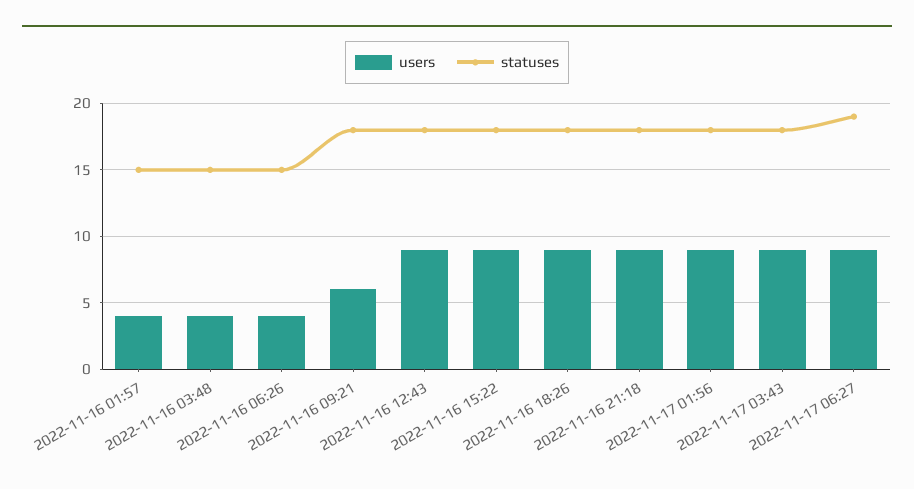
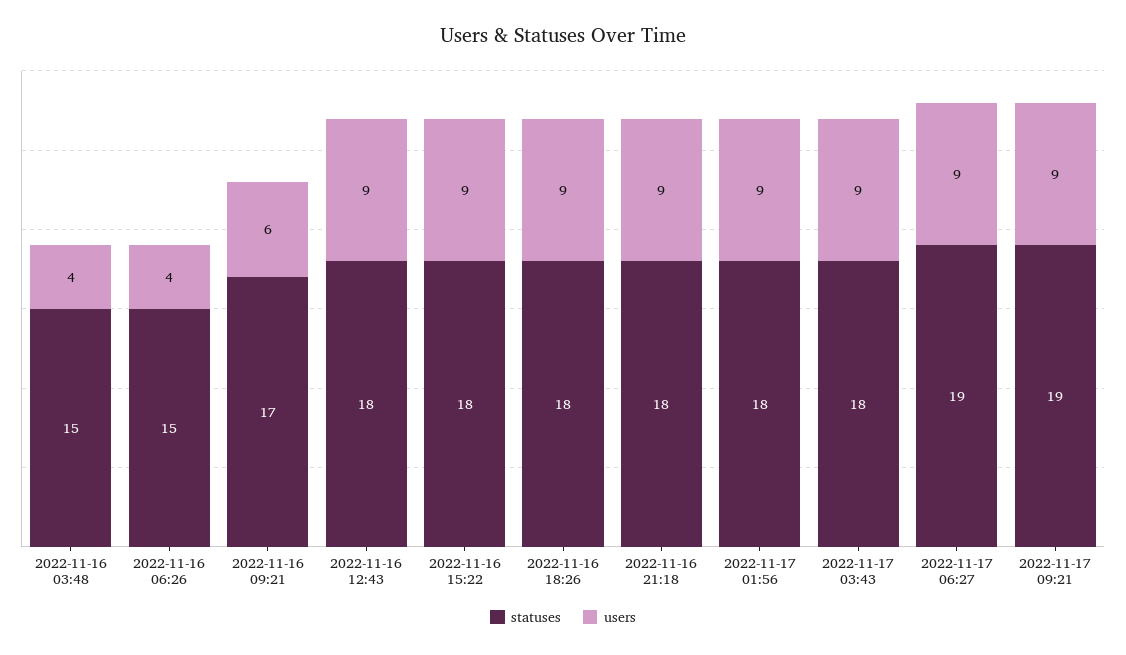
users, 2022-11-16 01:57: 4 -> none
statuses, 2022-11-16 01:57: 15 -> none
statuses, 2022-11-16 09:21: 18 -> 17
statuses, 2022-11-17 09:21: none -> 19
users, 2022-11-17 09:21: none -> 9

